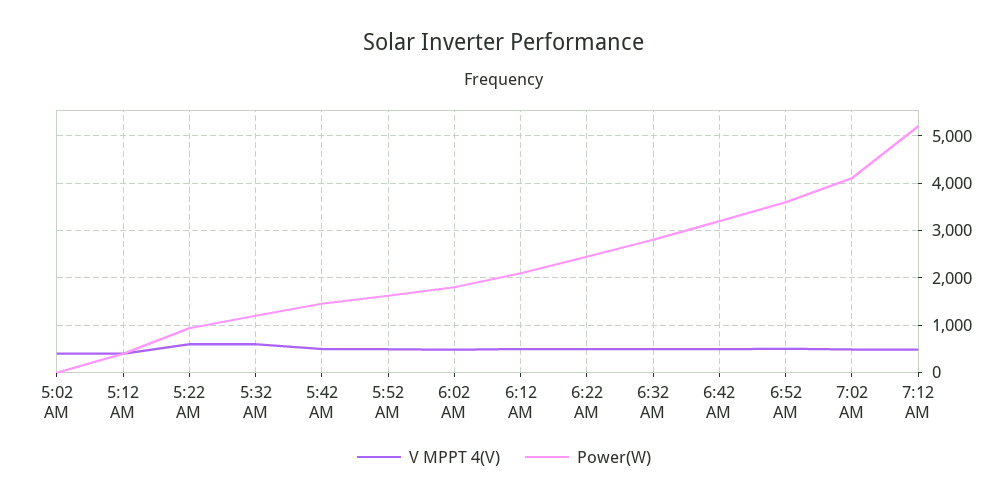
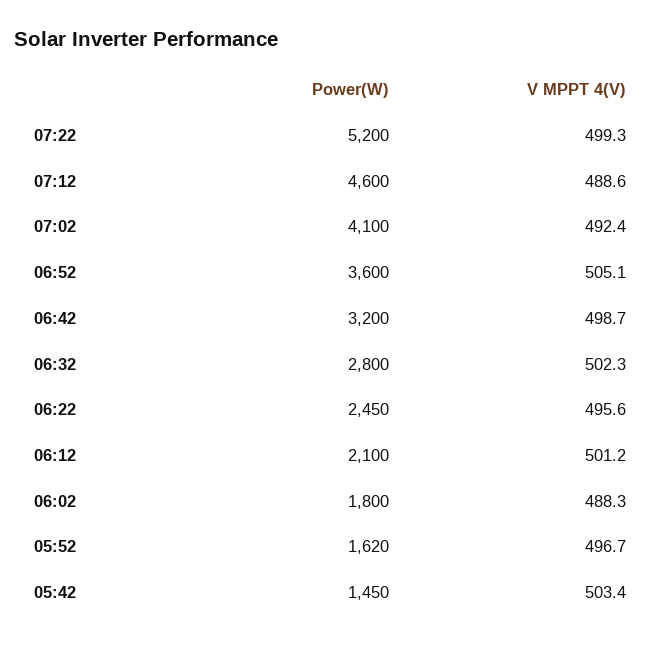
V MPPT 4(V), 5:02 AM: 400 -> none
Power(W), 5:02 AM: 0 -> none
V MPPT 4(V), 5:12 AM: 400 -> none
Power(W), 5:12 AM: 400 -> none
V MPPT 4(V), 5:22 AM: 600 -> none
Power(W), 5:22 AM: 1000 -> none
V MPPT 4(V), 5:32 AM: 600 -> none
Power(W), 5:32 AM: 1200 -> none
Power(W), 7:12 AM: 5200 -> 4600
Power(W), 07:22: none -> 5200
V MPPT 4(V), 07:22: none -> 499.3

